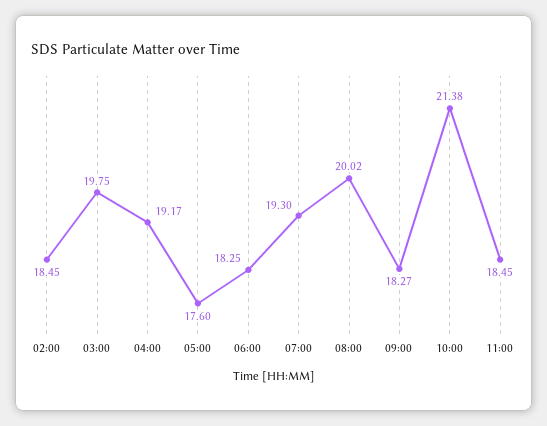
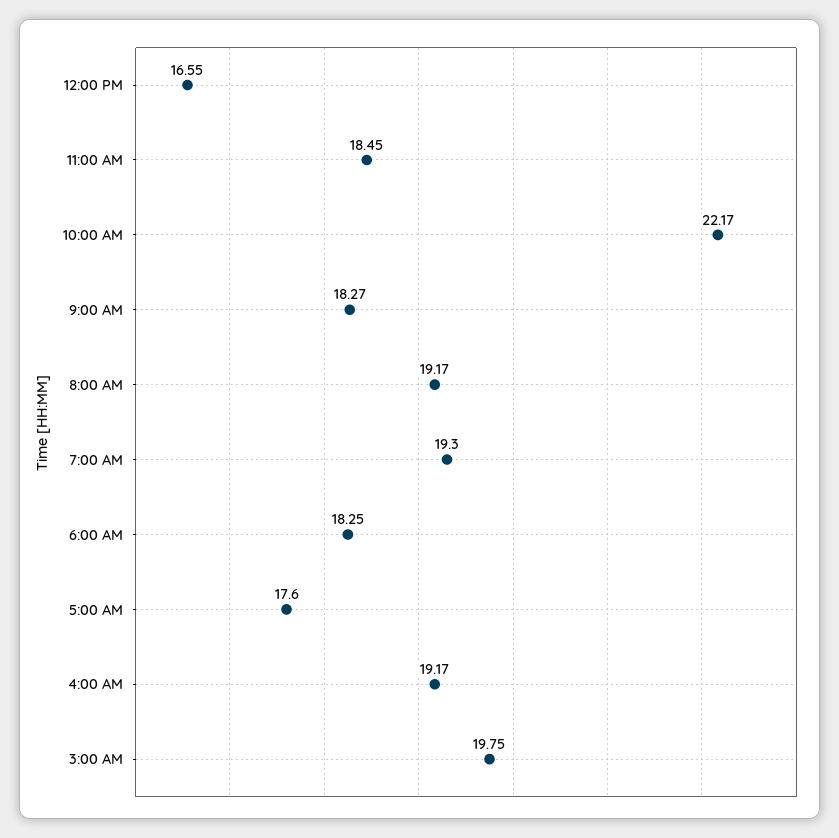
02:00: 18.45 -> none
08:00: 20.02 -> 19.17
10:00: 21.38 -> 22.17
12:00 PM: none -> 16.55

